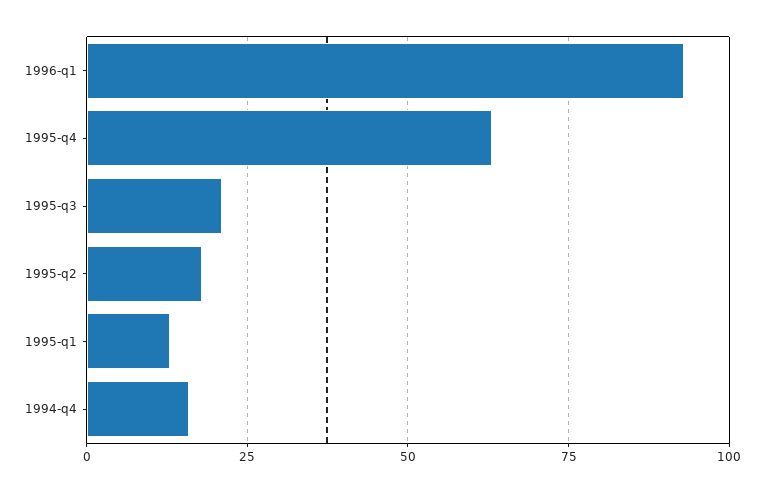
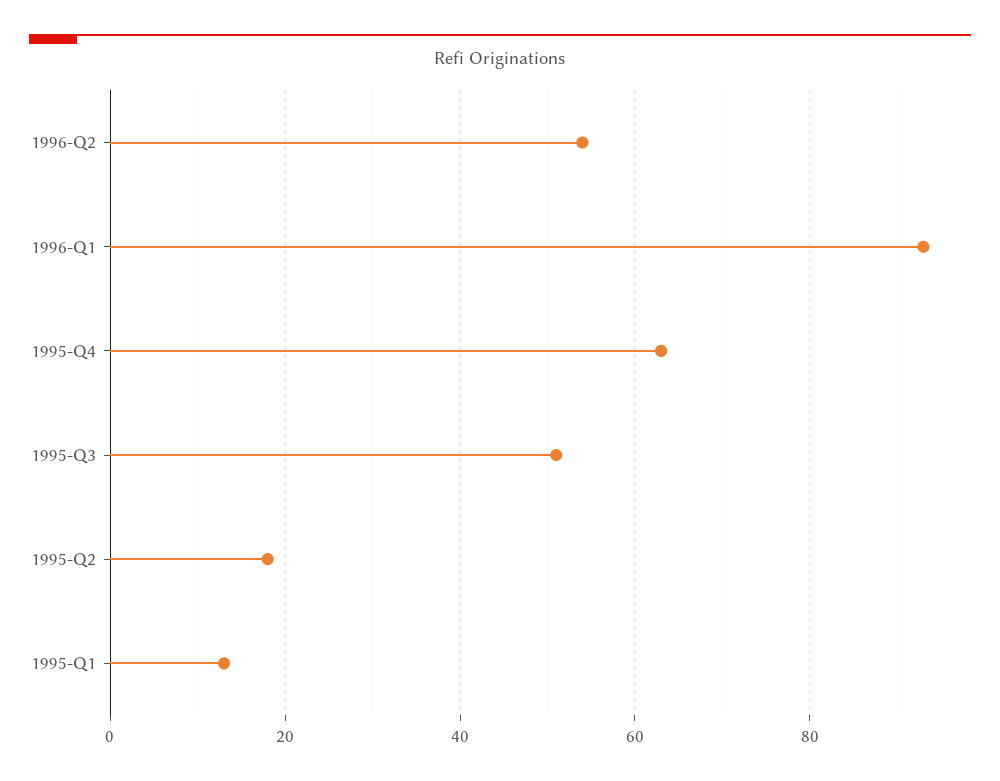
1995-q3: 20 -> 50
1994-q4: 15 -> none
1996-Q2: none -> 55

